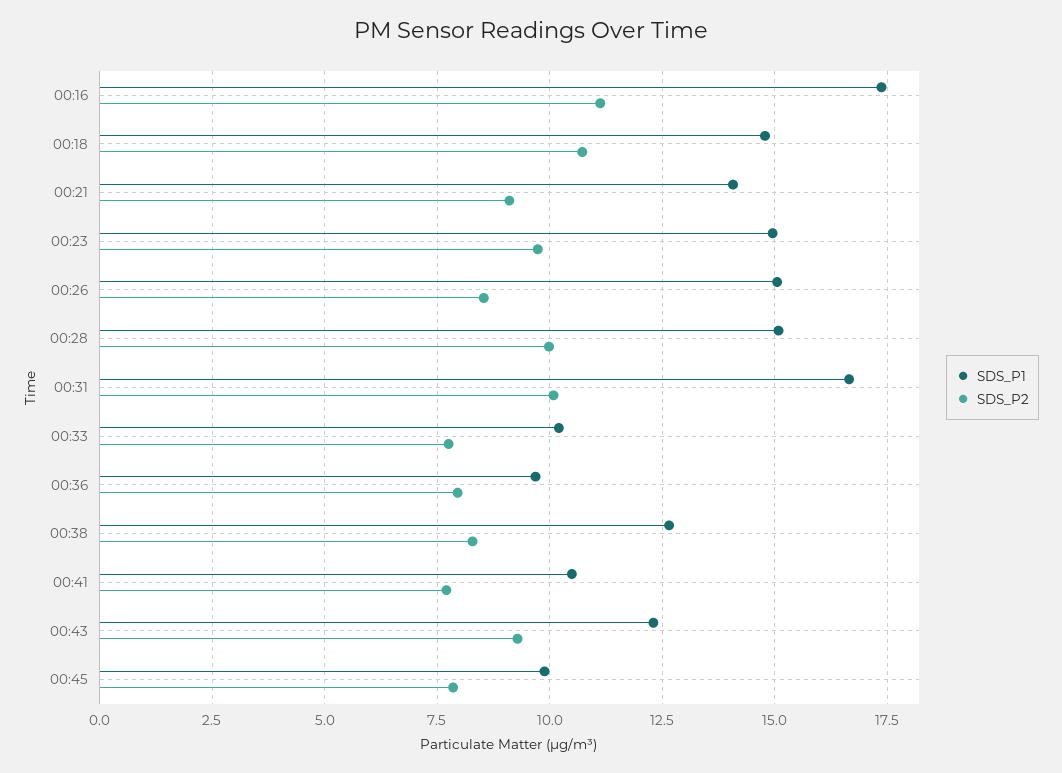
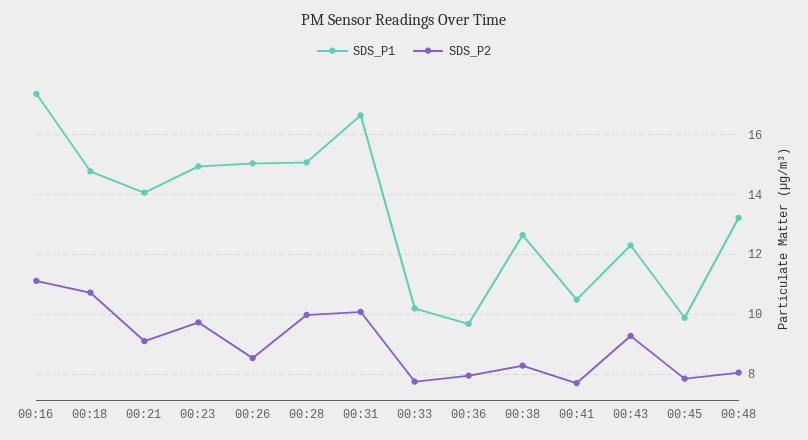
SDS_P1, 00:48: none -> 13.25
SDS_P2, 00:48: none -> 8

